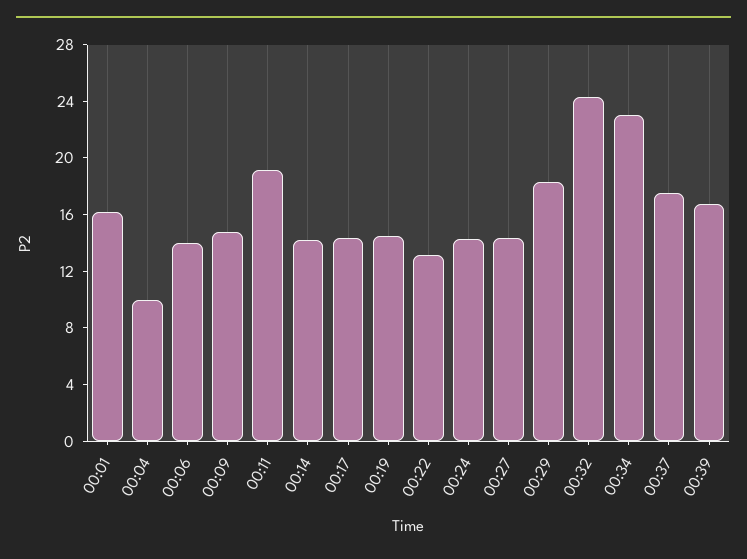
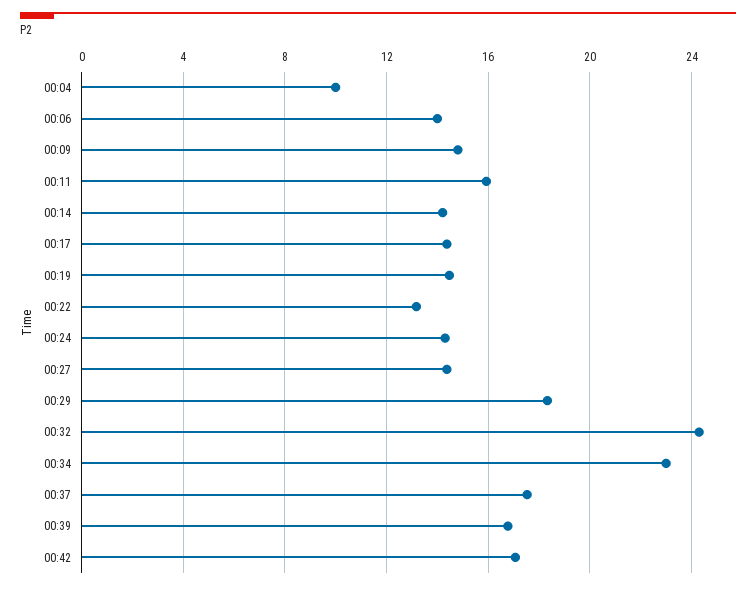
00:01: 16 -> none
00:11: 19 -> 16
00:42: none -> 17

